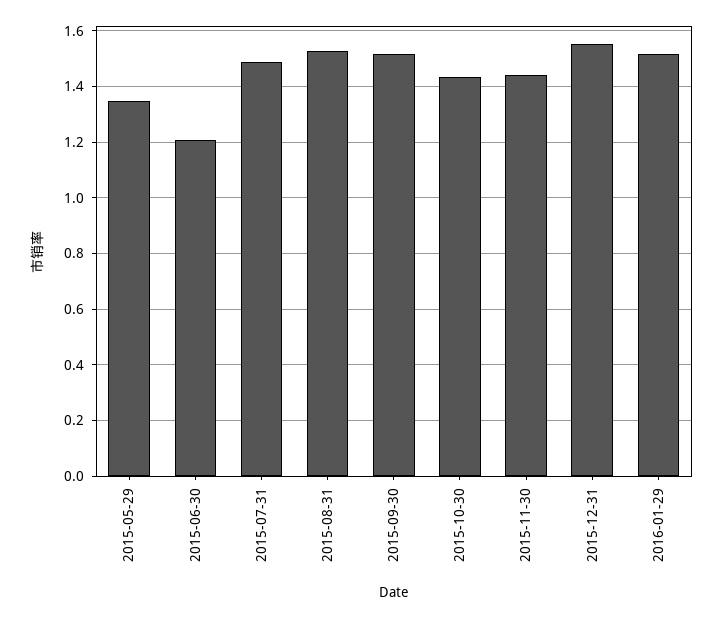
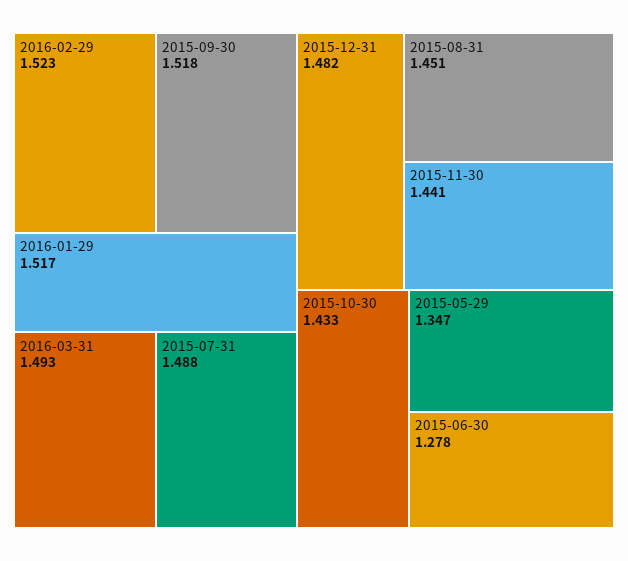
2015-06-30: 1.2 -> 1.278
2015-08-31: 1.525 -> 1.451
2015-12-31: 1.55 -> 1.482
2016-02-29: none -> 1.523
2016-03-31: none -> 1.493

